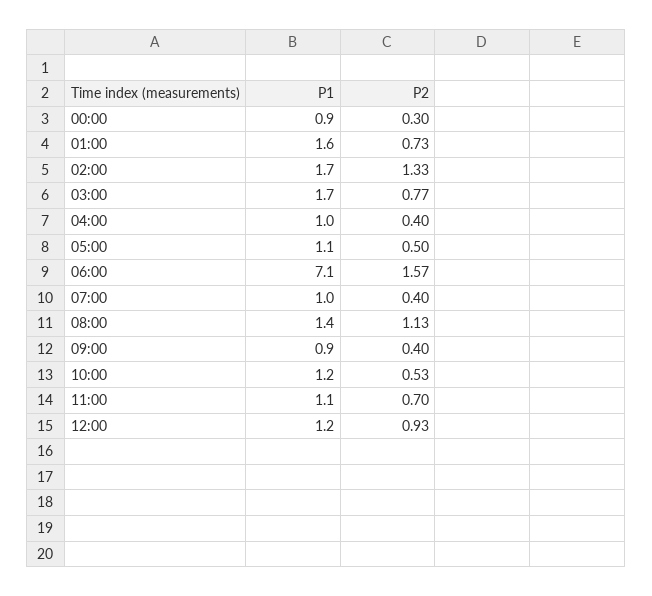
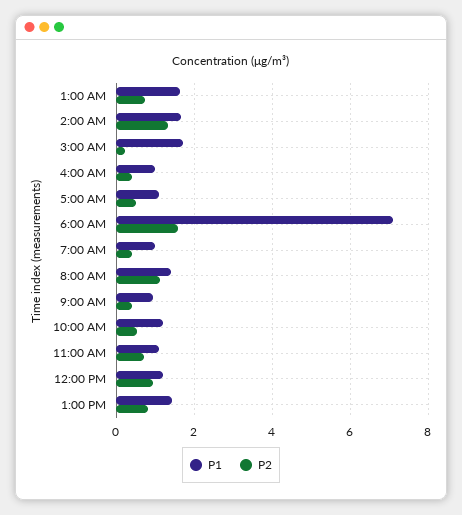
P1, 00:00: 0.9 -> none
P2, 00:00: 0.3 -> none
P2, 03:00: 0.77 -> 0.2
P1, 1:00 PM: none -> 1.4
P2, 1:00 PM: none -> 0.8

